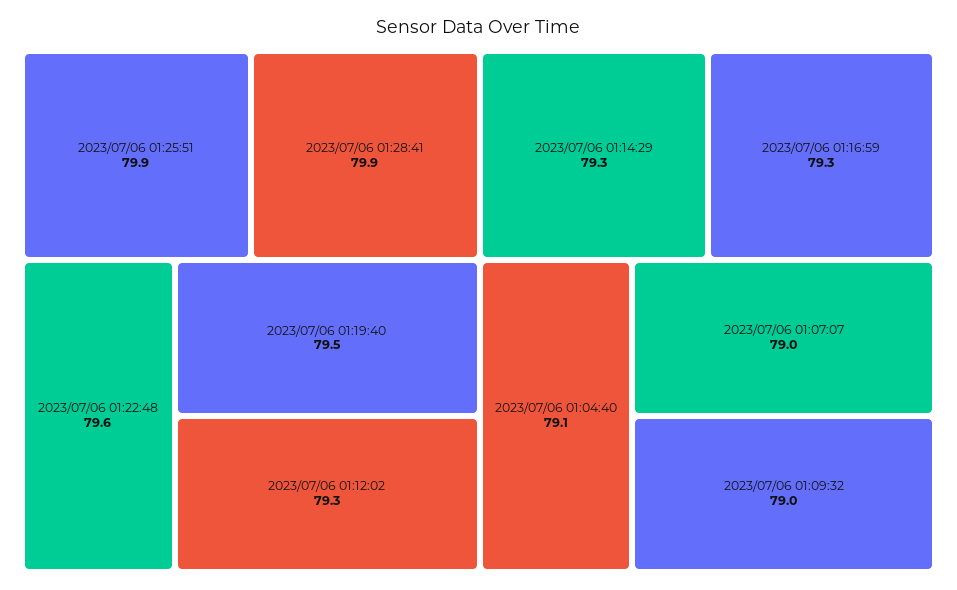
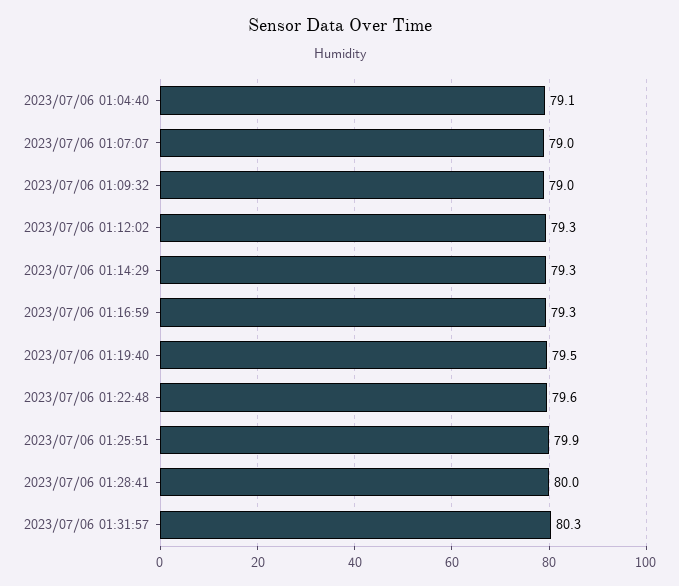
2023/07/06 01:28:41: 79.9 -> 80
2023/07/06 01:31:57: none -> 80.3

